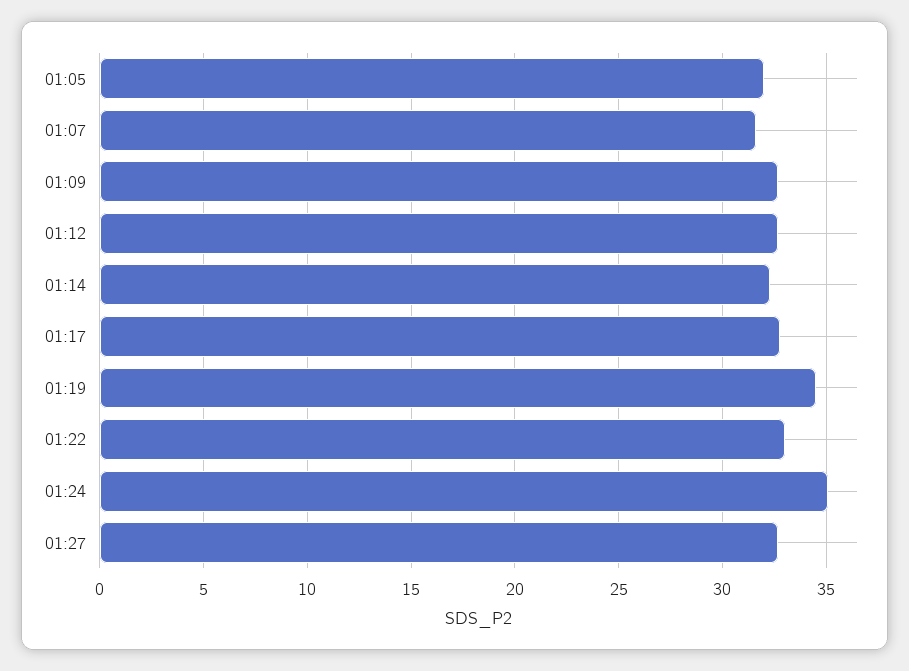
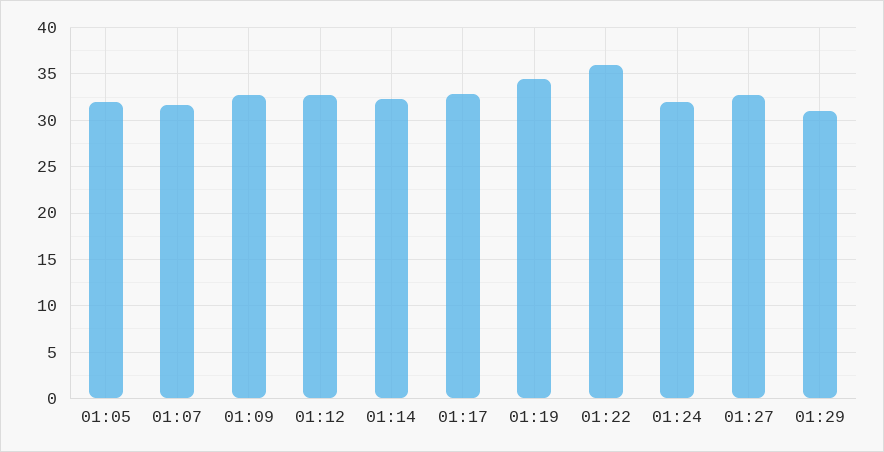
01:22: 33 -> 36
01:24: 35 -> 32
01:29: none -> 31

